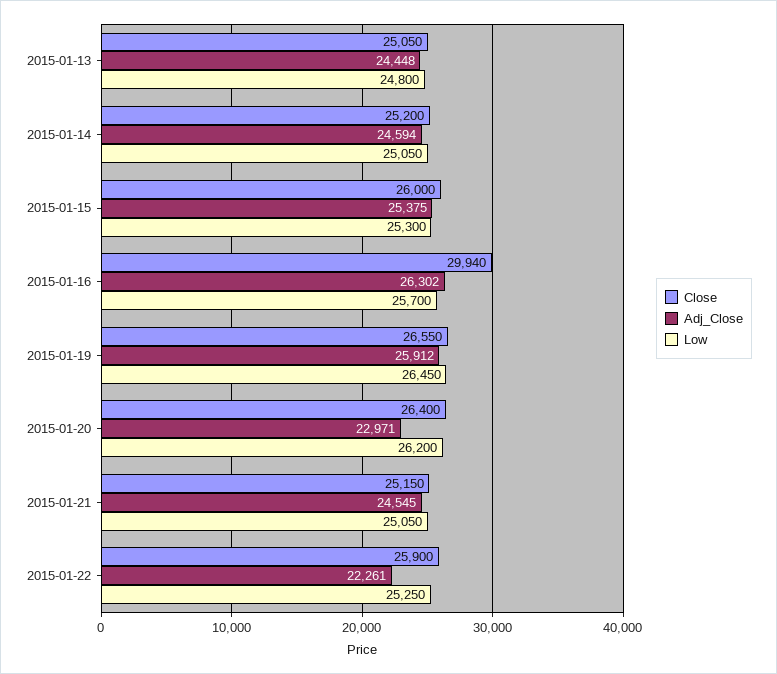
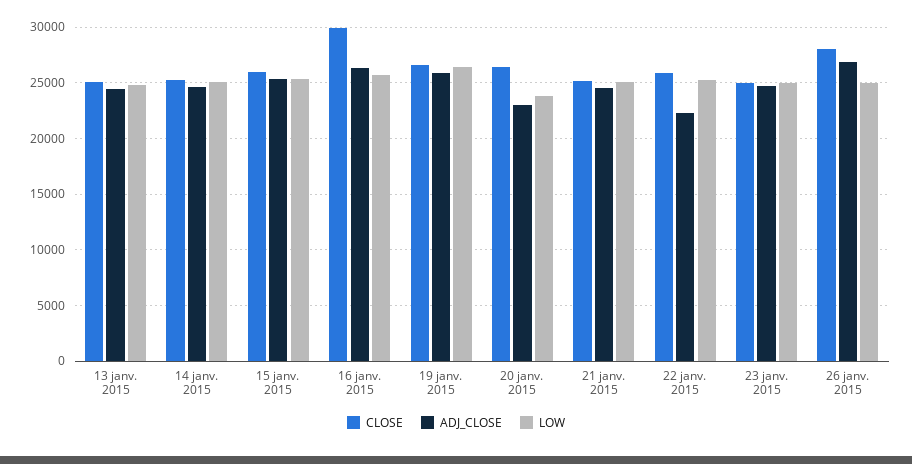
Low, 2015-01-20: 26200 -> 24000
Close, 23 janv. 2015: none -> 25000
Adj_Close, 23 janv. 2015: none -> 25000
Low, 23 janv. 2015: none -> 25000
Close, 26 janv. 2015: none -> 28000
Adj_Close, 26 janv. 2015: none -> 27000
Low, 26 janv. 2015: none -> 25000

